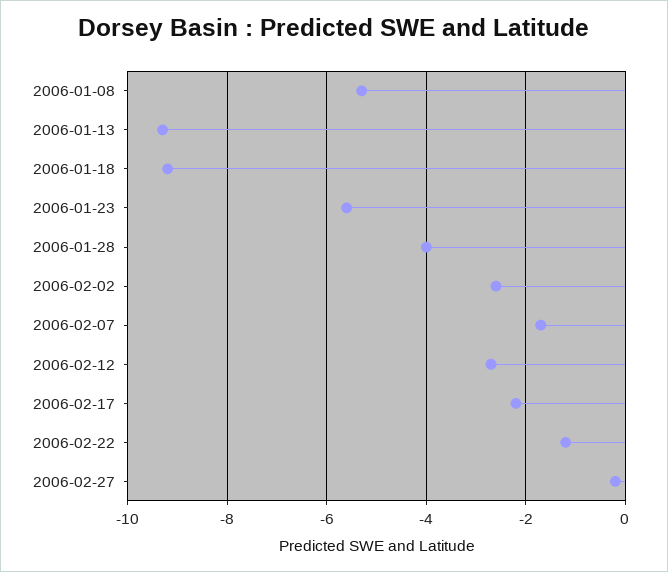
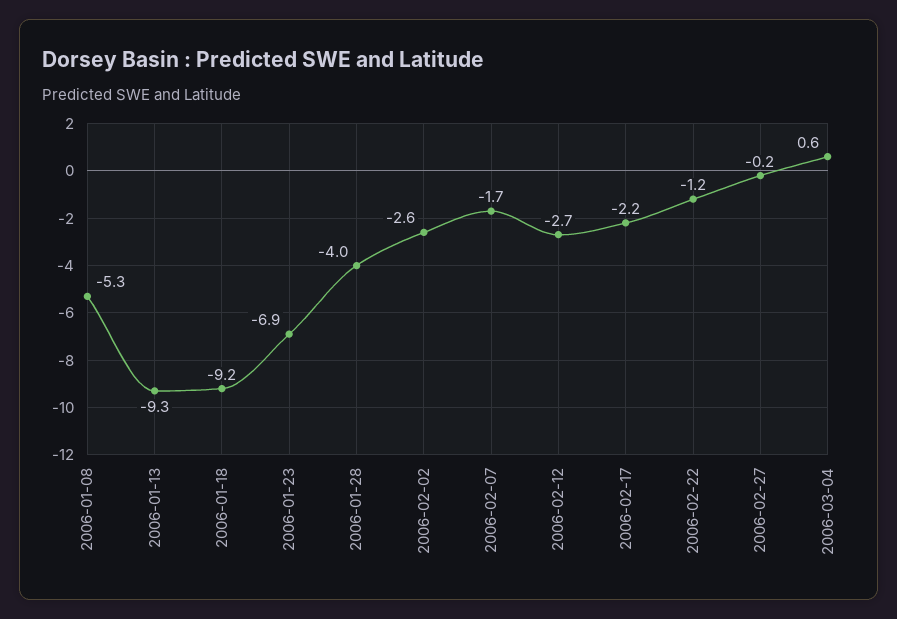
2006-01-23: -5.5 -> -6.9
2006-03-04: none -> 0.6

